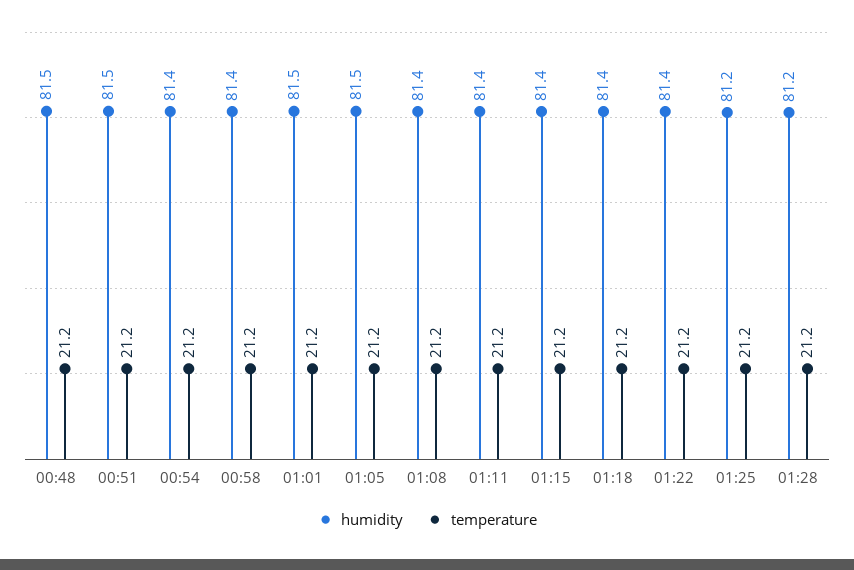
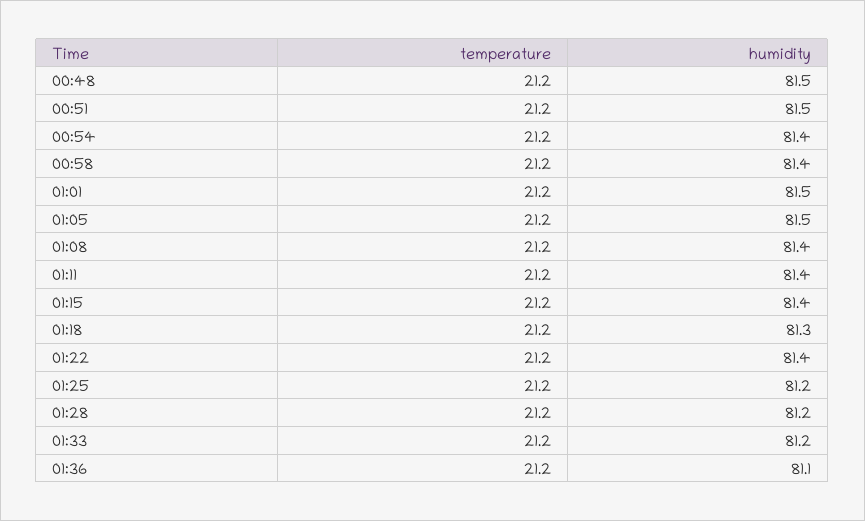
humidity, 01:18: 81.4 -> 81.3
temperature, 01:33: none -> 21.2
humidity, 01:33: none -> 81.2
temperature, 01:36: none -> 21.2
humidity, 01:36: none -> 81.1

